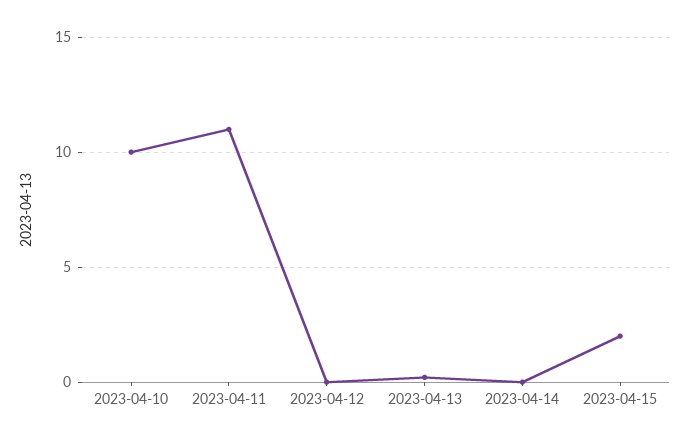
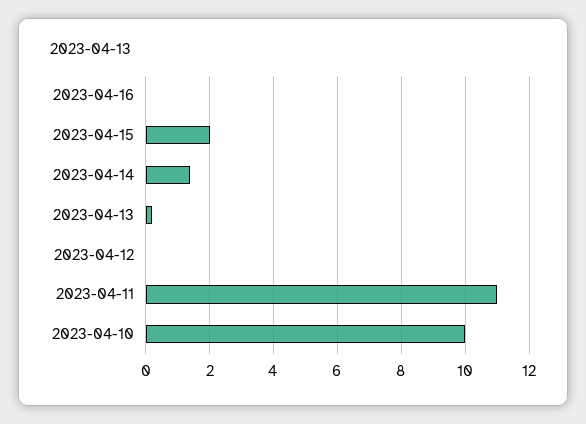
2023-04-14: 0 -> 1.5
2023-04-16: none -> 0

